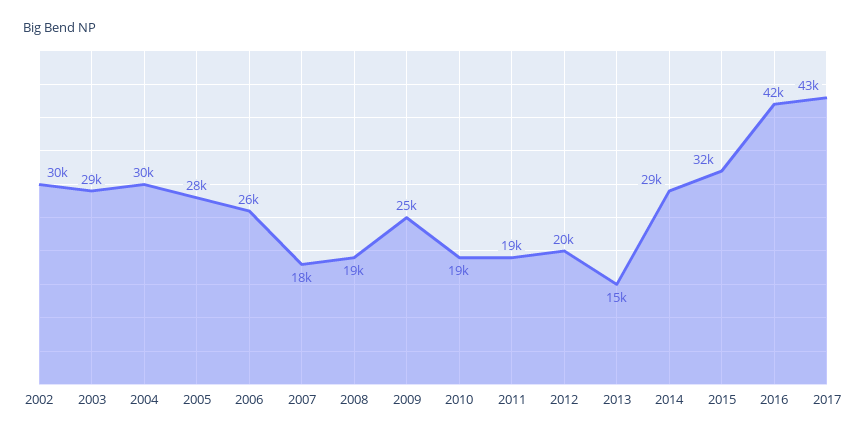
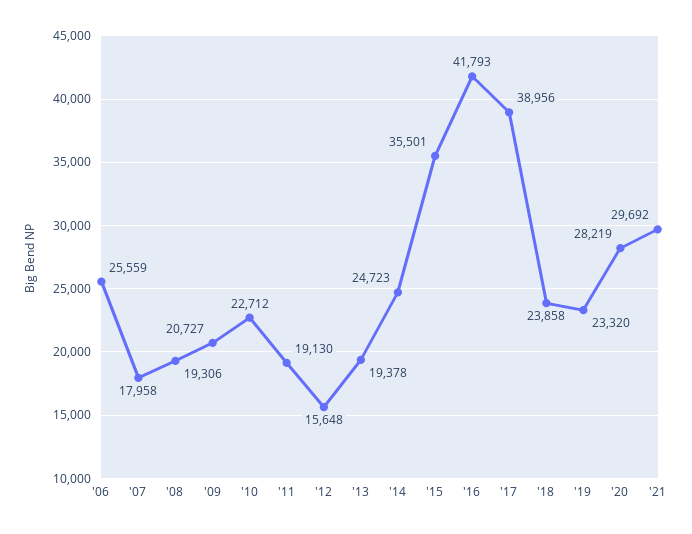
2002: 30000 -> none
2003: 29000 -> none
2004: 30000 -> none
2005: 28000 -> none
2009: 25000 -> 20727
2010: 19000 -> 22712
2012: 20000 -> 15648
2013: 15000 -> 19378
2014: 29000 -> 24723
2015: 32000 -> 35501
2017: 43000 -> 38956
'18: none -> 23858
'19: none -> 23320
'20: none -> 28219
'21: none -> 29692

